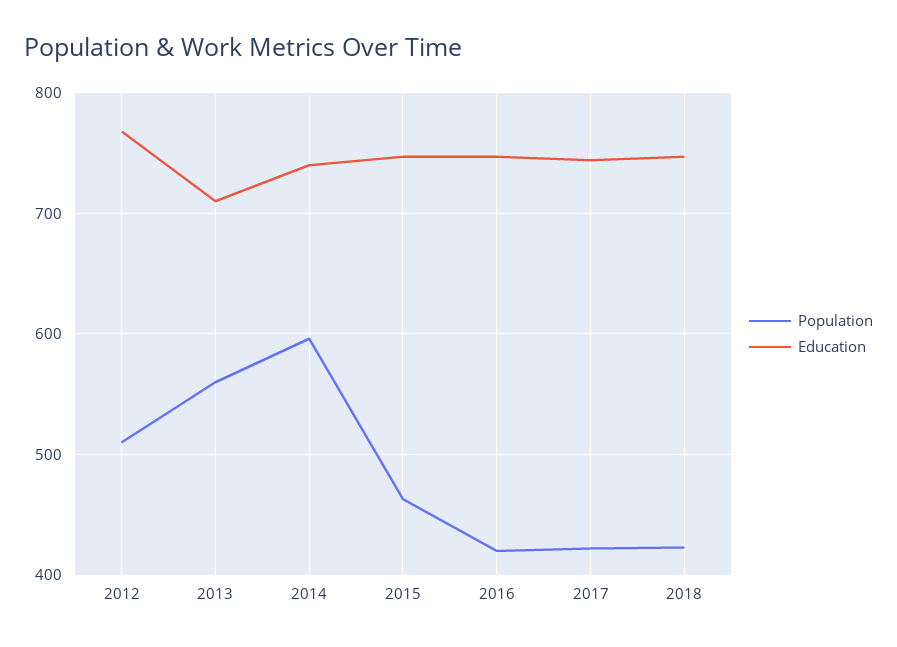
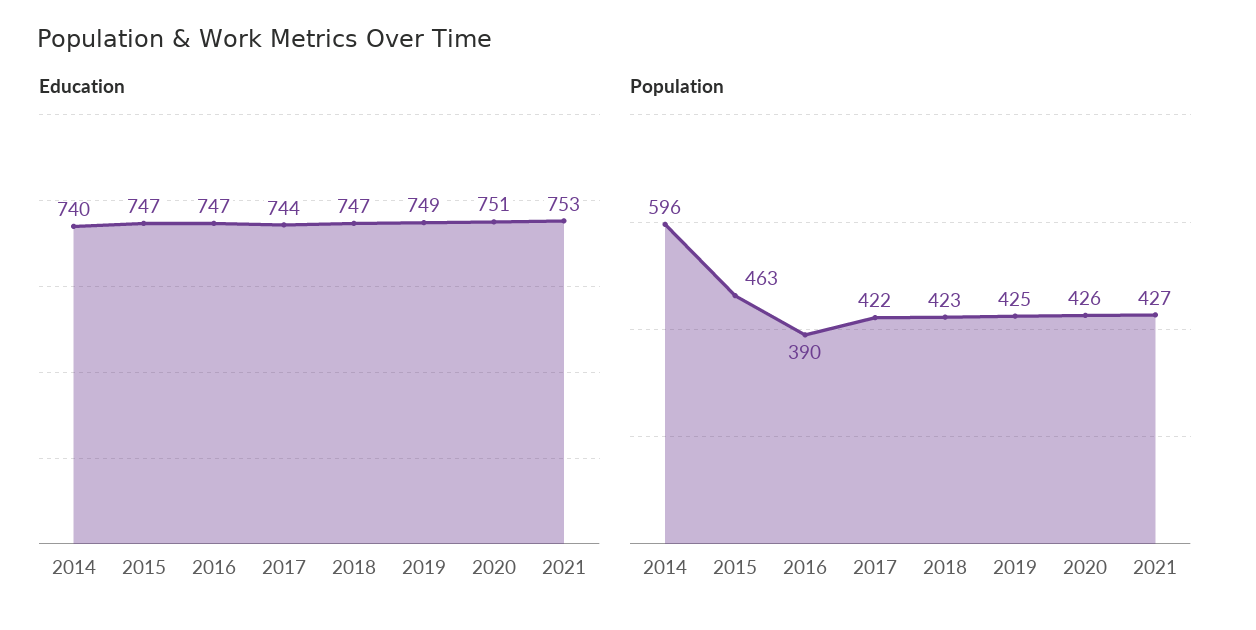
Population, 2012: 510 -> none
Education, 2012: 770 -> none
Population, 2013: 560 -> none
Education, 2013: 710 -> none
Population, 2016: 420 -> 390
Education, 2019: none -> 749
Education, 2020: none -> 751
Education, 2021: none -> 753
Population, 2019: none -> 425
Population, 2020: none -> 426
Population, 2021: none -> 427

